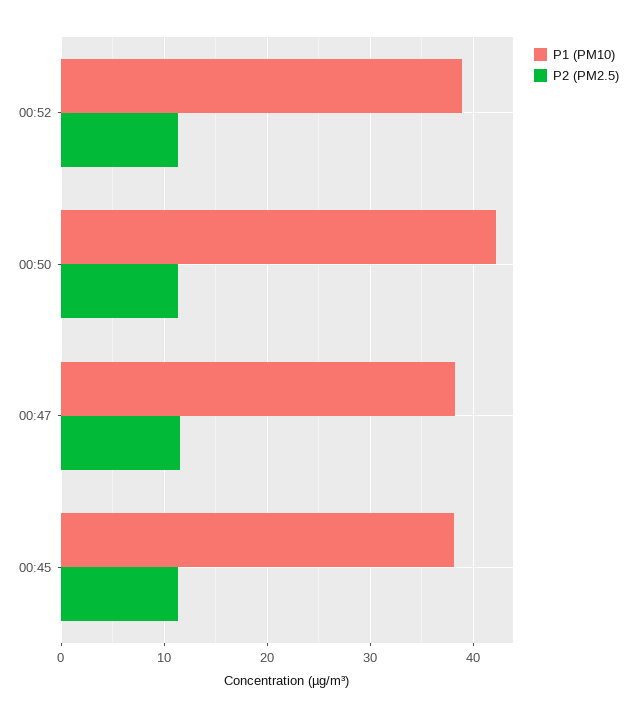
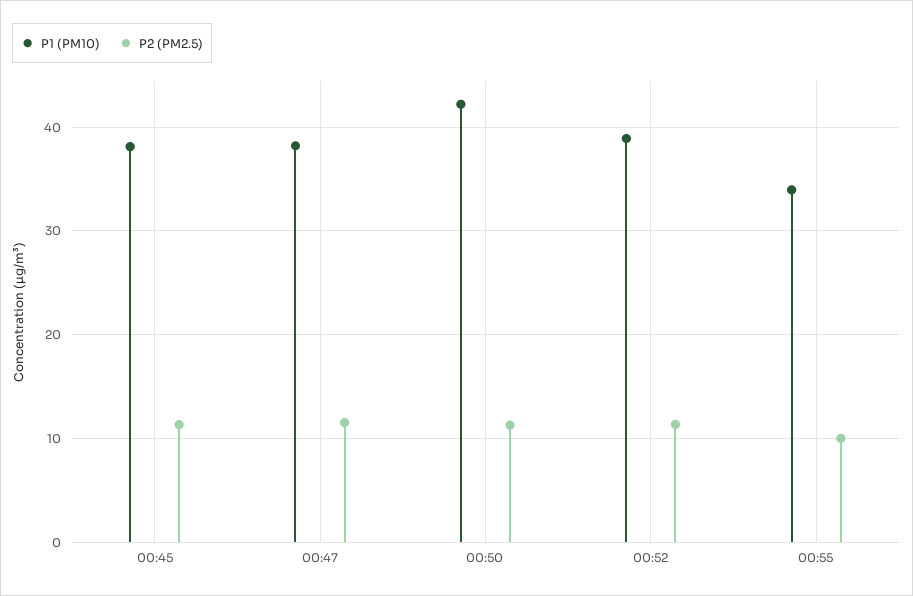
P1 (PM10), 00:55: none -> 34
P2 (PM2.5), 00:55: none -> 10

